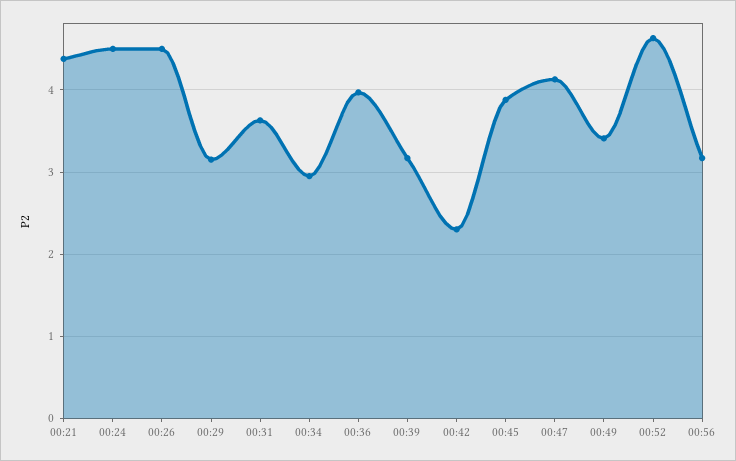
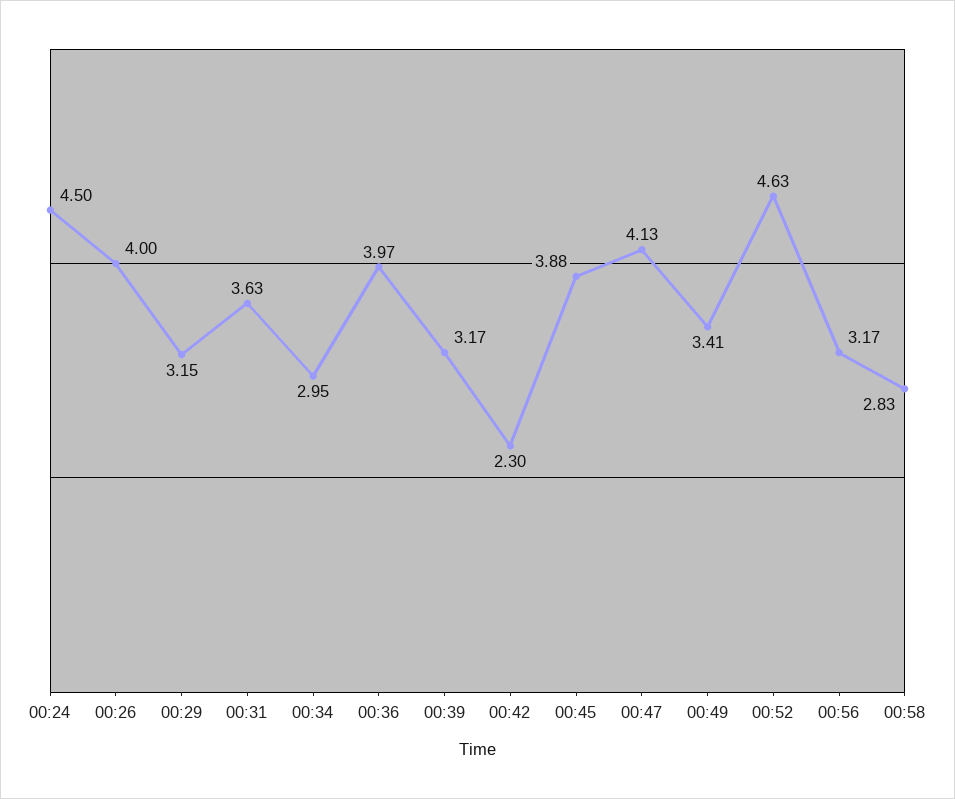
00:21: 4.4 -> none
00:26: 4.5 -> 4
00:58: none -> 2.83

